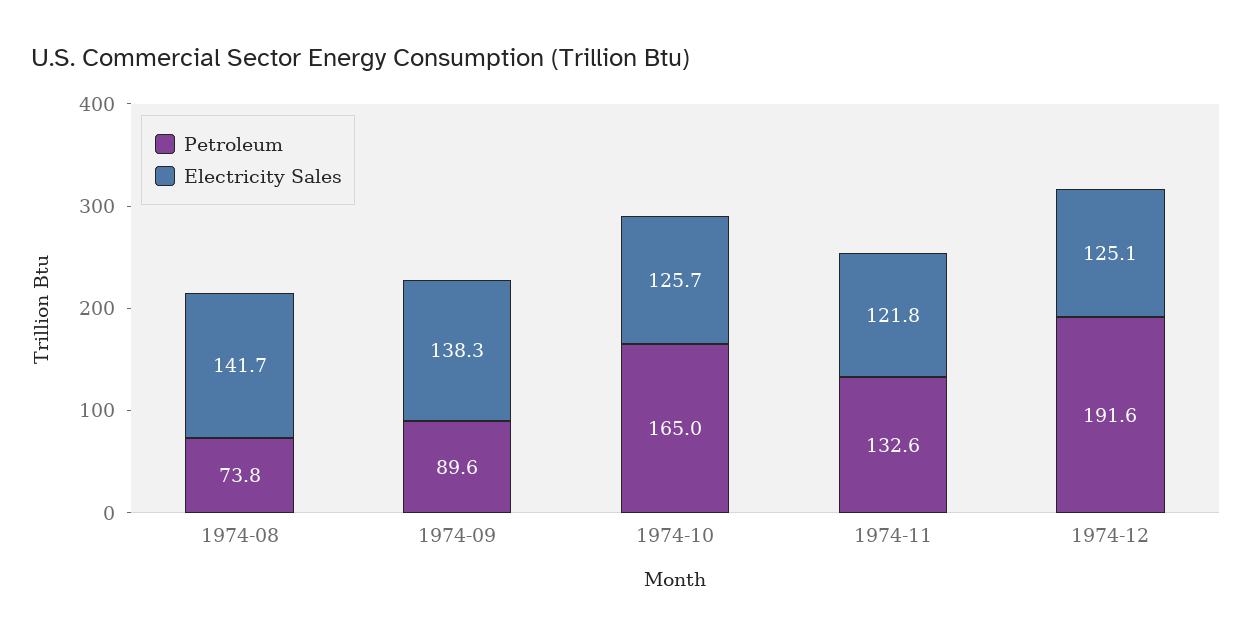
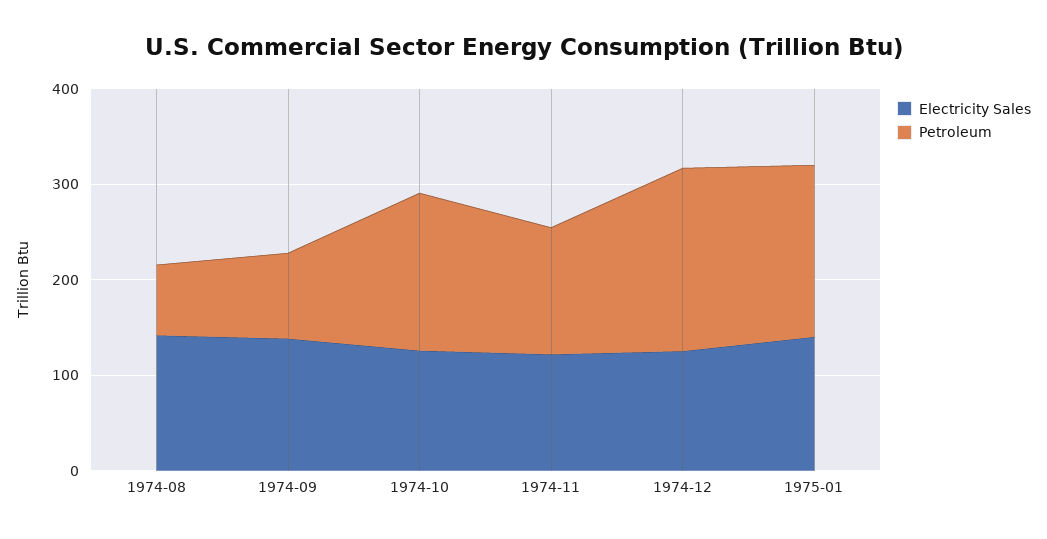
Electricity Sales, 1975-01: none -> 140
Petroleum, 1975-01: none -> 180

